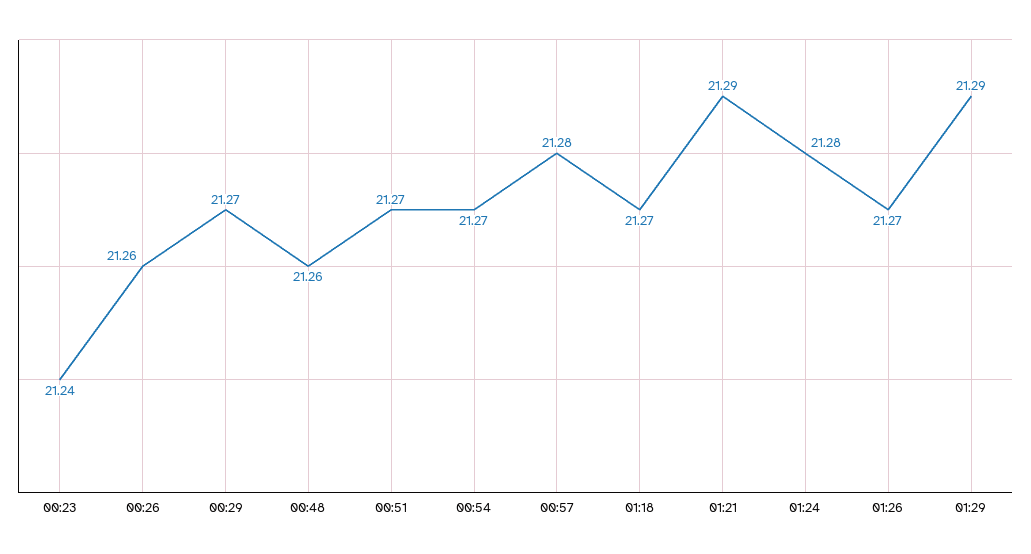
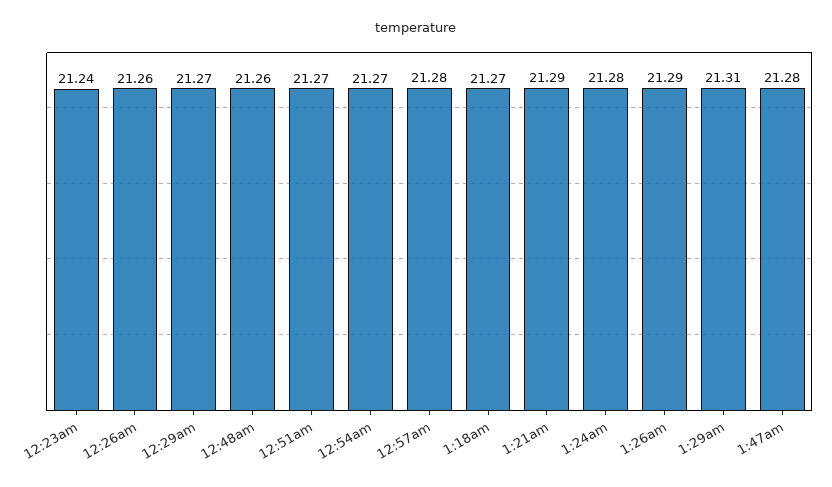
01:26: 21.27 -> 21.29
01:29: 21.29 -> 21.31
1:47am: none -> 21.28

